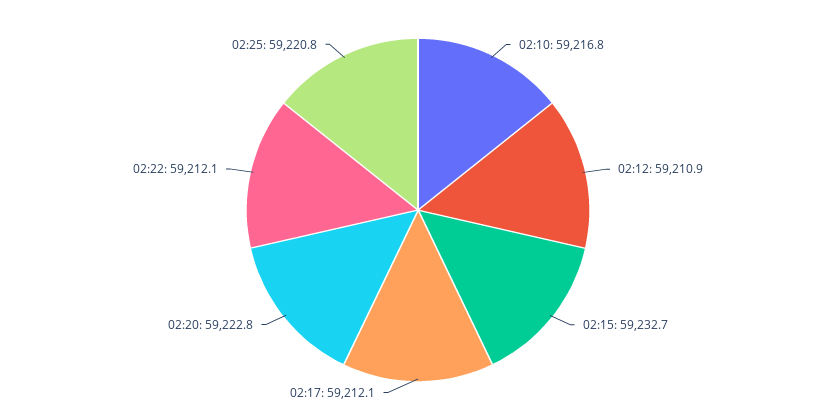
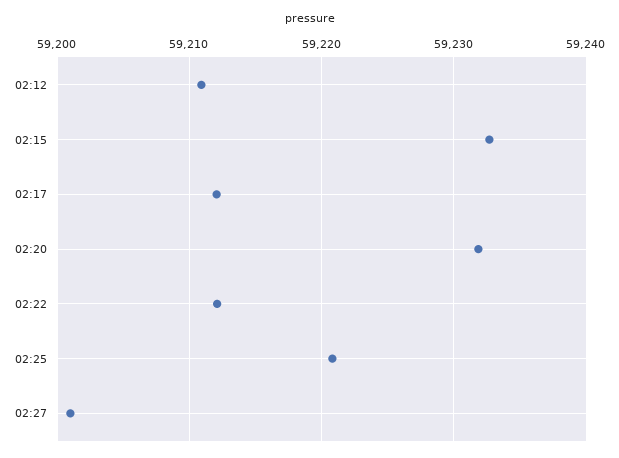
02:10: 59216.8 -> none
02:20: 59222.8 -> 59232
02:27: none -> 59201

